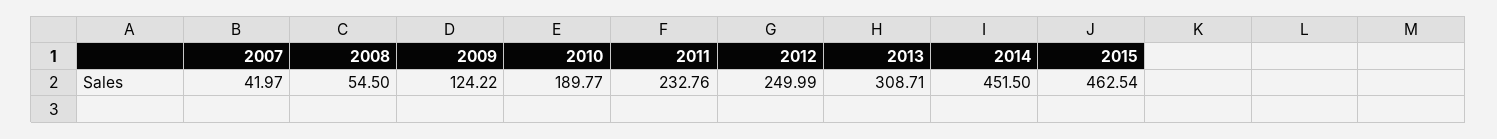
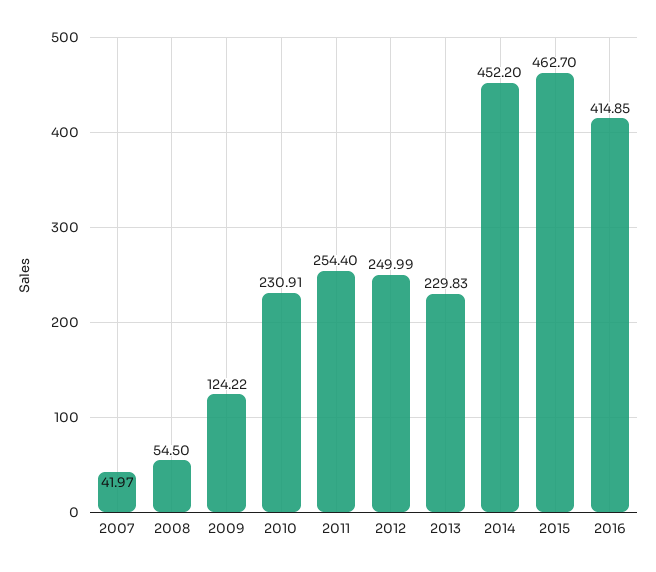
2010: 189.77 -> 230.91
2011: 232.76 -> 254.4
2013: 308.71 -> 229.83
2014: 451.5 -> 452.2
2015: 462.54 -> 462.7
2016: none -> 414.85

